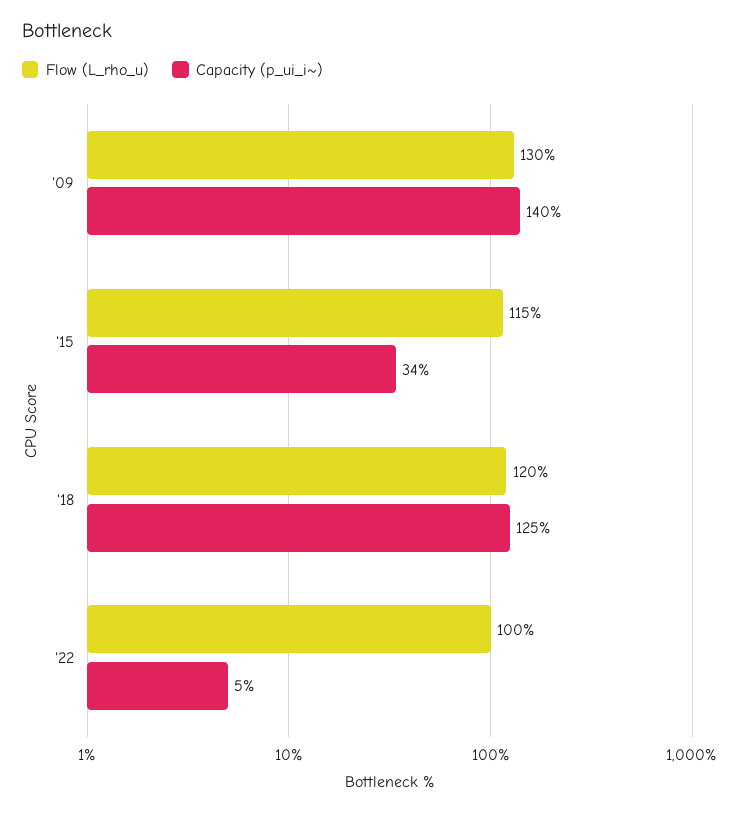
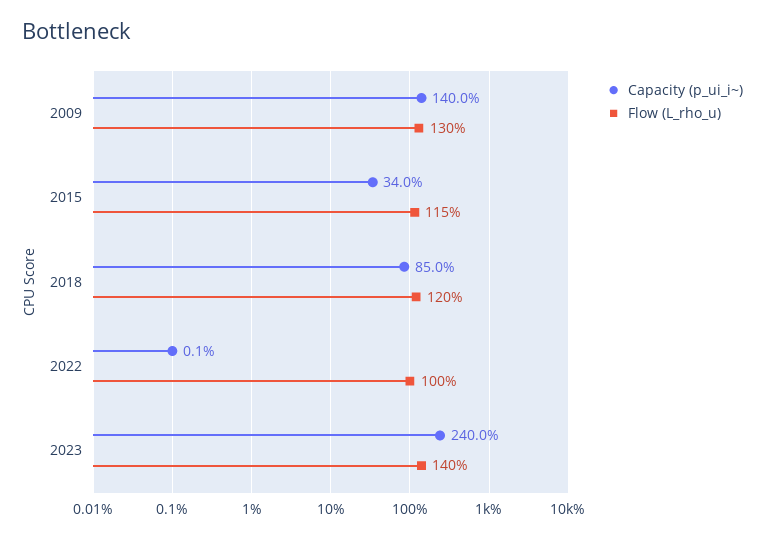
Capacity (p_ui_i~), '18: 125 -> 85
Capacity (p_ui_i~), '22: 5 -> 0.1
Capacity (p_ui_i~), 2023: none -> 240
Flow (L_rho_u), 2023: none -> 140

